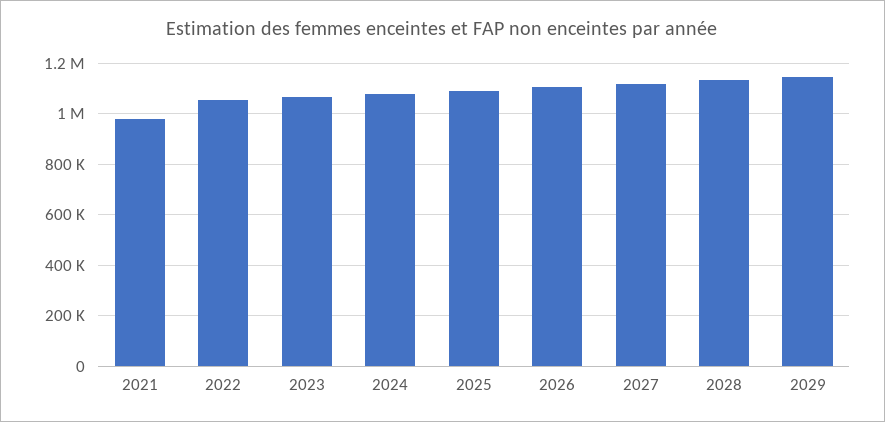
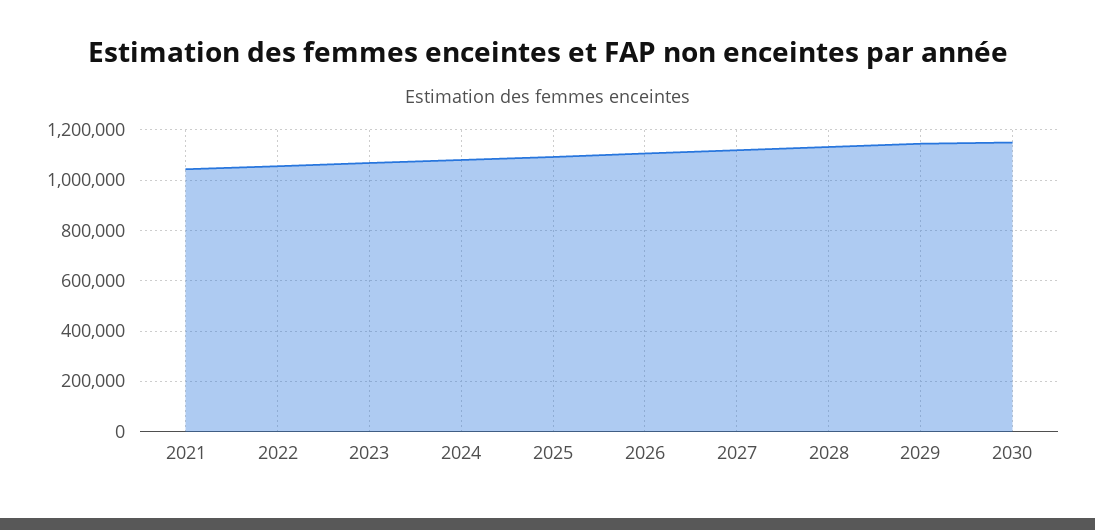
2021: 975000 -> 1050000
2030: none -> 1150000

